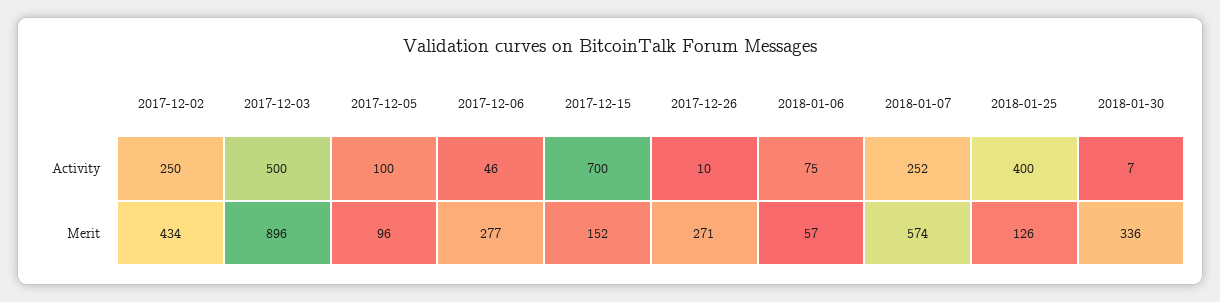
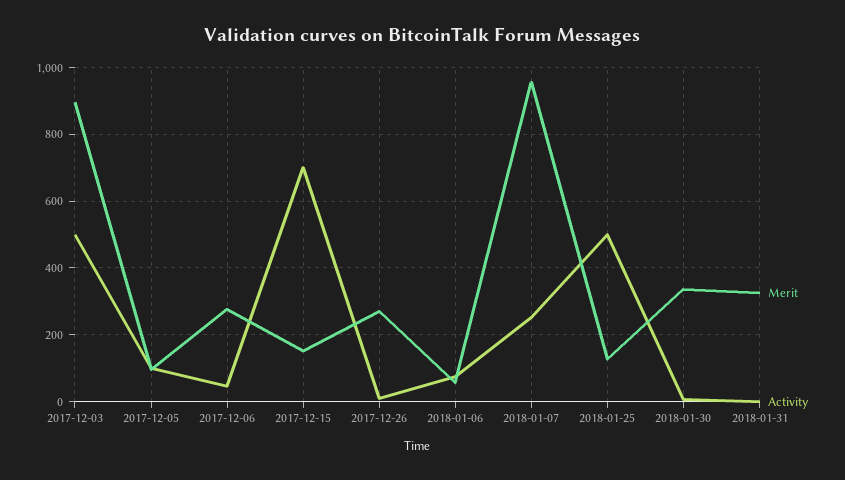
Activity, 2017-12-02: 250 -> none
Activity, 2018-01-25: 400 -> 500
Merit, 2017-12-02: 434 -> none
Merit, 2018-01-07: 574 -> 960
Merit, 2018-01-31: none -> 320
Activity, 2018-01-31: none -> 0

